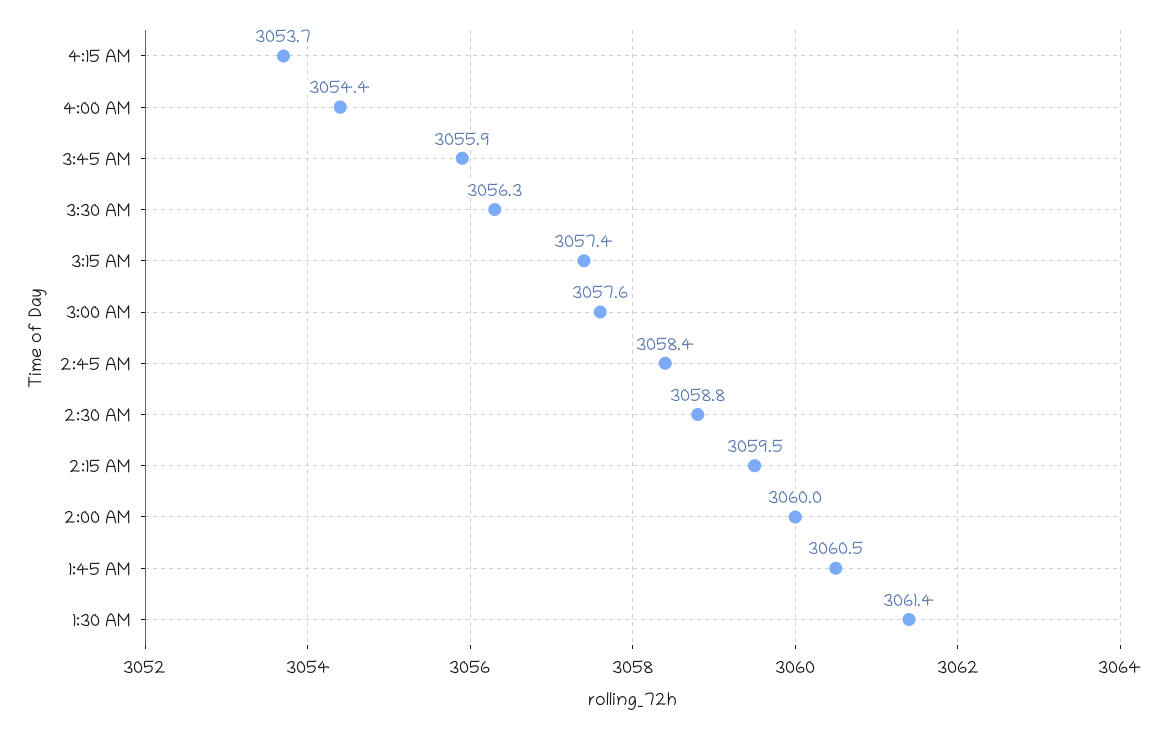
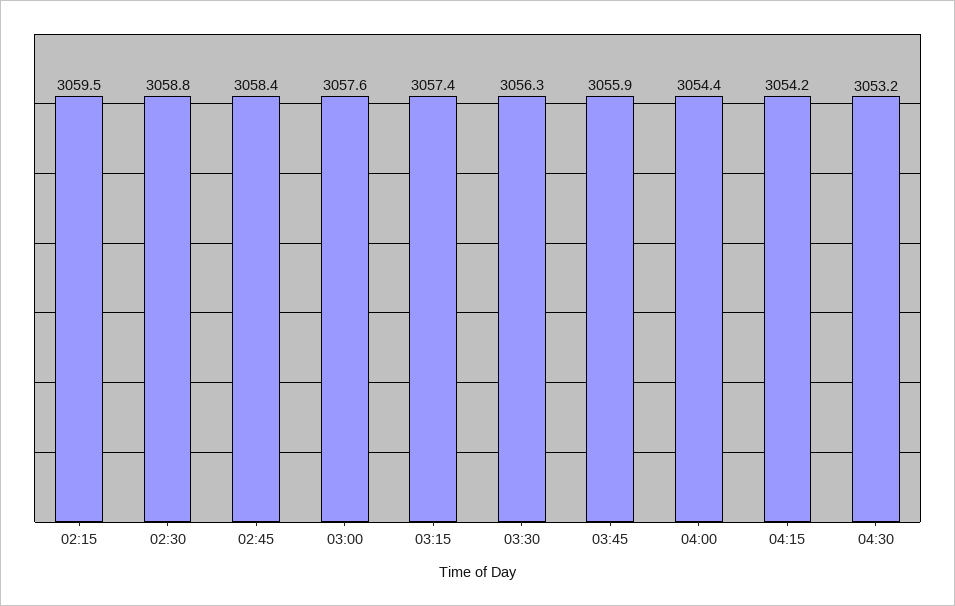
4:15 AM: 3053.7 -> 3054.2
2:00 AM: 3060 -> none
1:45 AM: 3060.5 -> none
1:30 AM: 3061.4 -> none
04:30: none -> 3053.2

